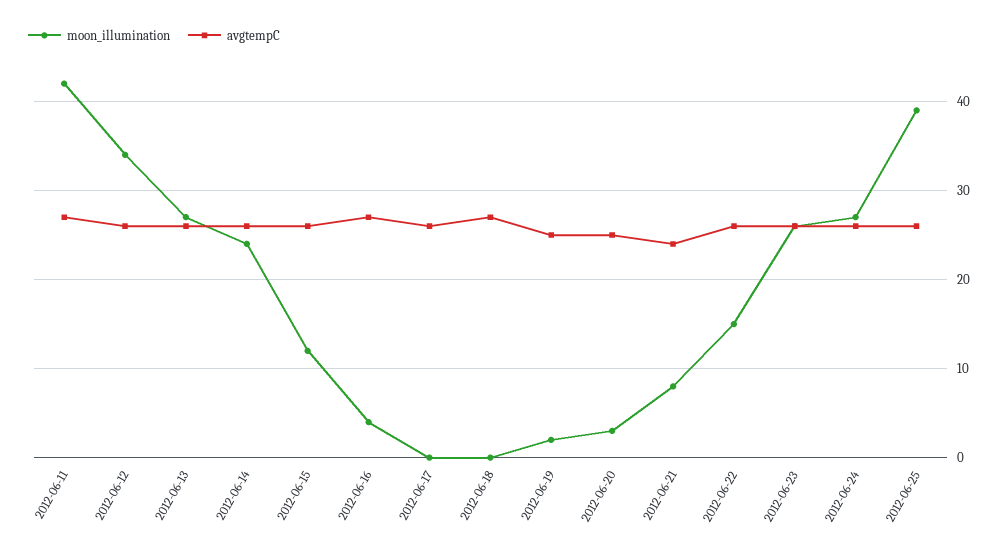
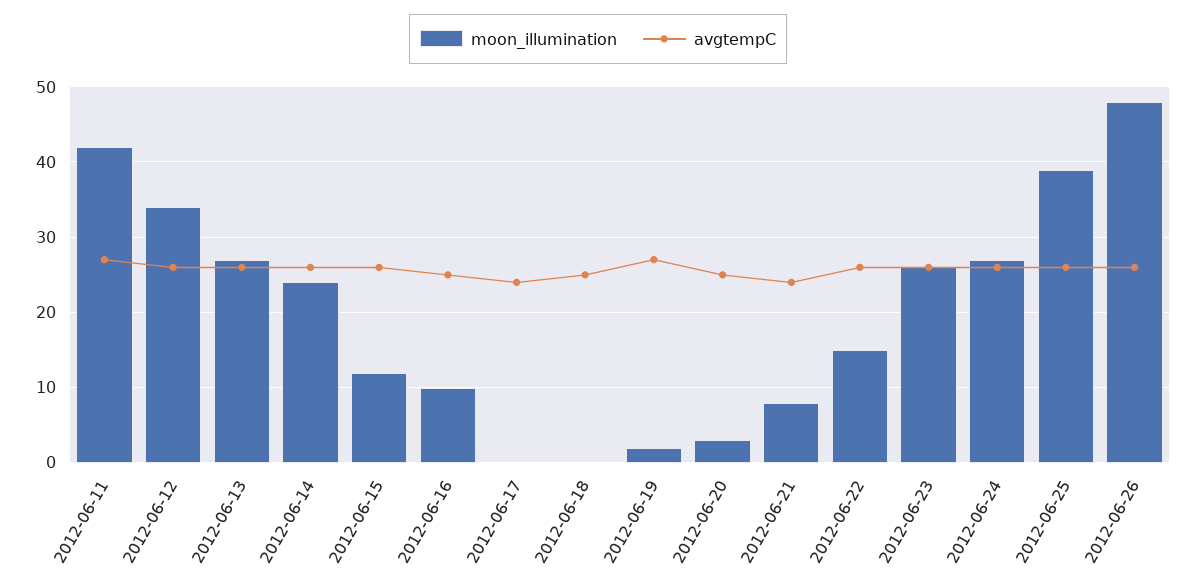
moon_illumination, 2012-06-16: 4 -> 10
avgtempC, 2012-06-16: 27 -> 25
avgtempC, 2012-06-17: 26 -> 24
avgtempC, 2012-06-18: 27 -> 25
avgtempC, 2012-06-19: 25 -> 27
moon_illumination, 2012-06-26: none -> 48
avgtempC, 2012-06-26: none -> 26

